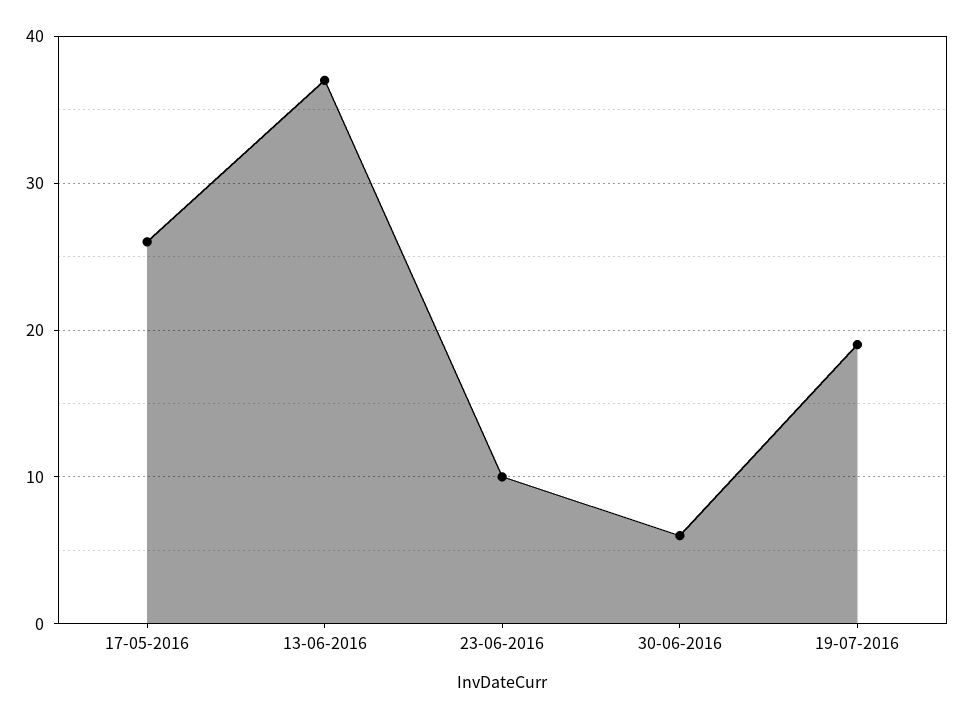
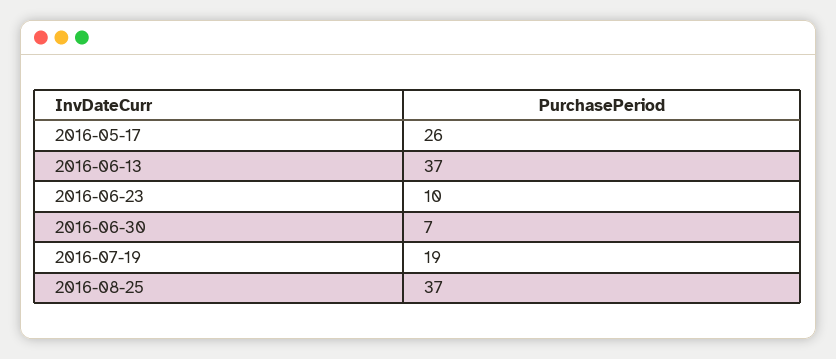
30-06-2016: 6 -> 7
2016-08-25: none -> 37

